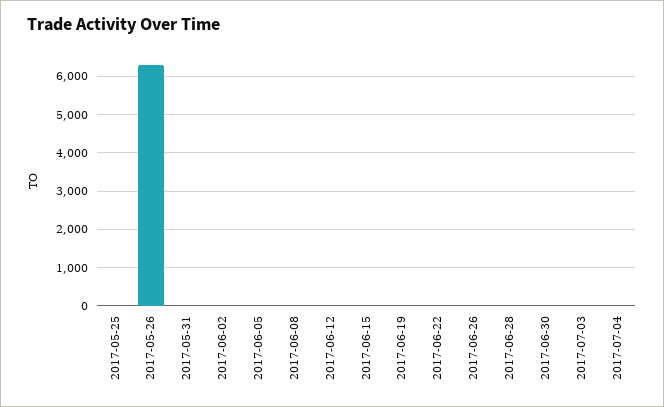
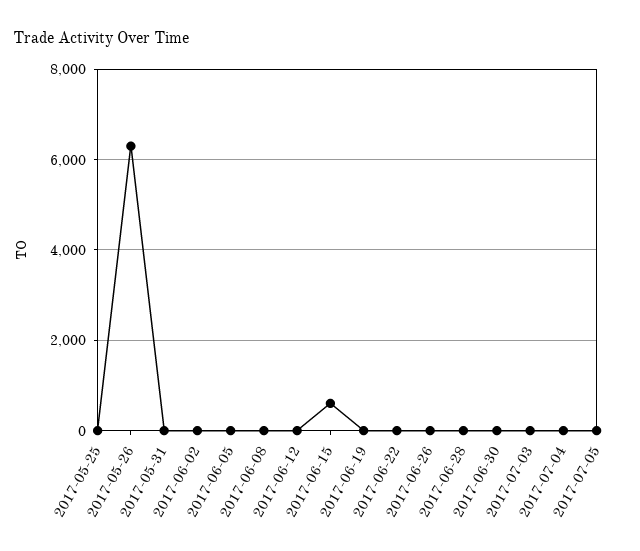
2017-06-15: 0 -> 600
2017-07-05: none -> 0

